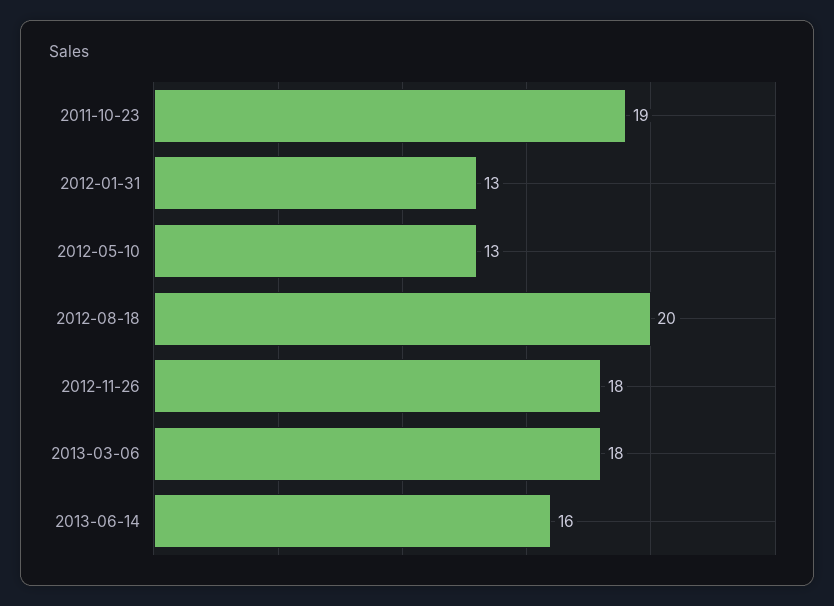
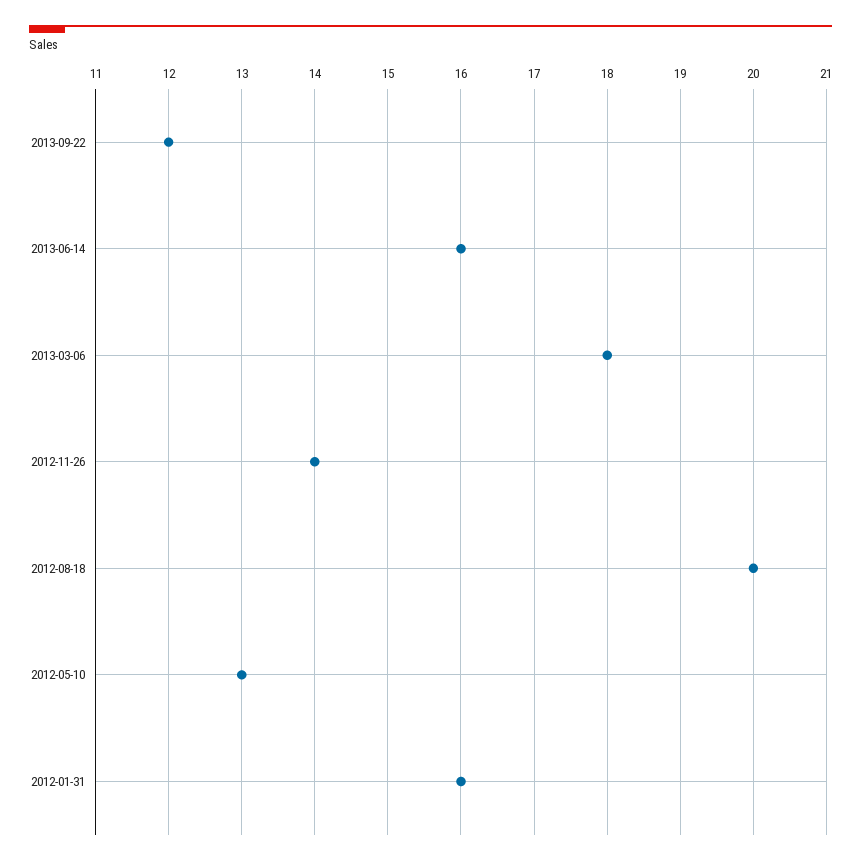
2011-10-23: 19 -> none
2012-01-31: 13 -> 16
2012-11-26: 18 -> 14
2013-09-22: none -> 12

